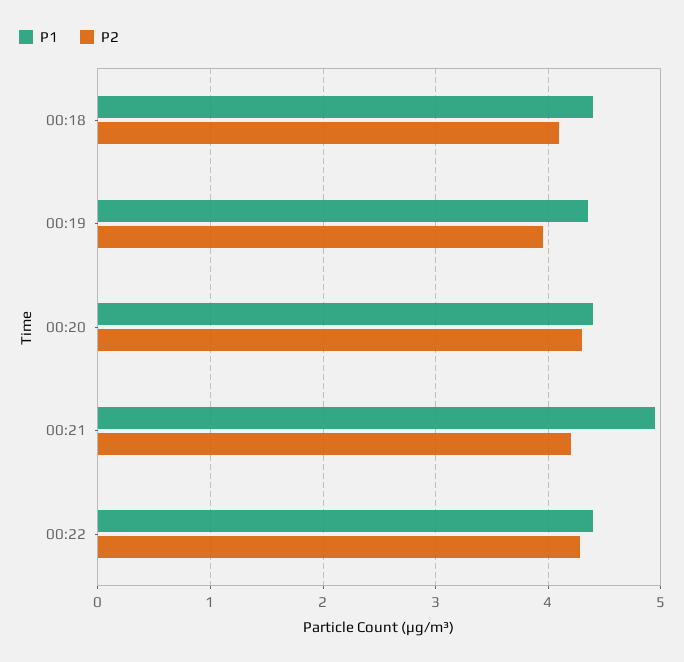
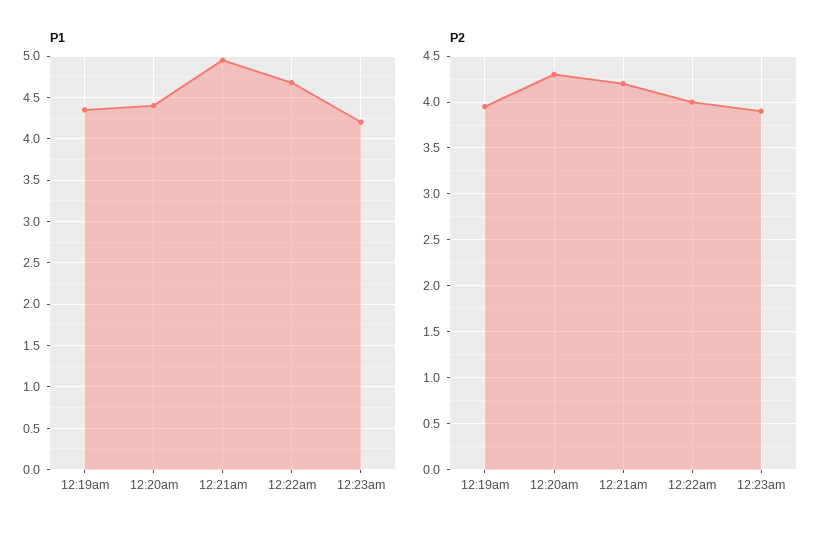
P1, 00:18: 4.4 -> none
P2, 00:18: 4.1 -> none
P1, 00:22: 4.4 -> 4.7
P2, 00:22: 4.3 -> 4
P1, 12:23am: none -> 4.2
P2, 12:23am: none -> 3.9

